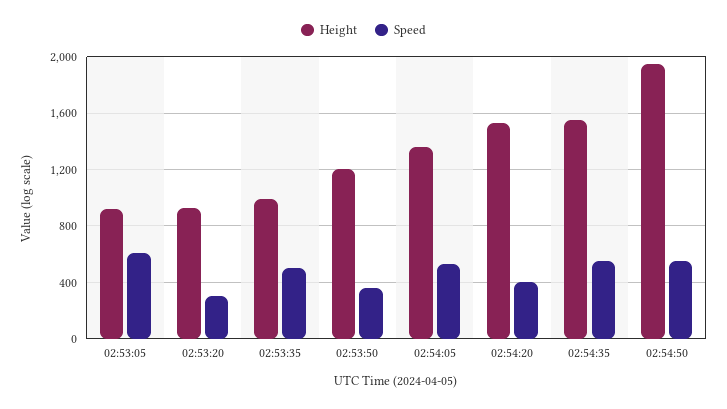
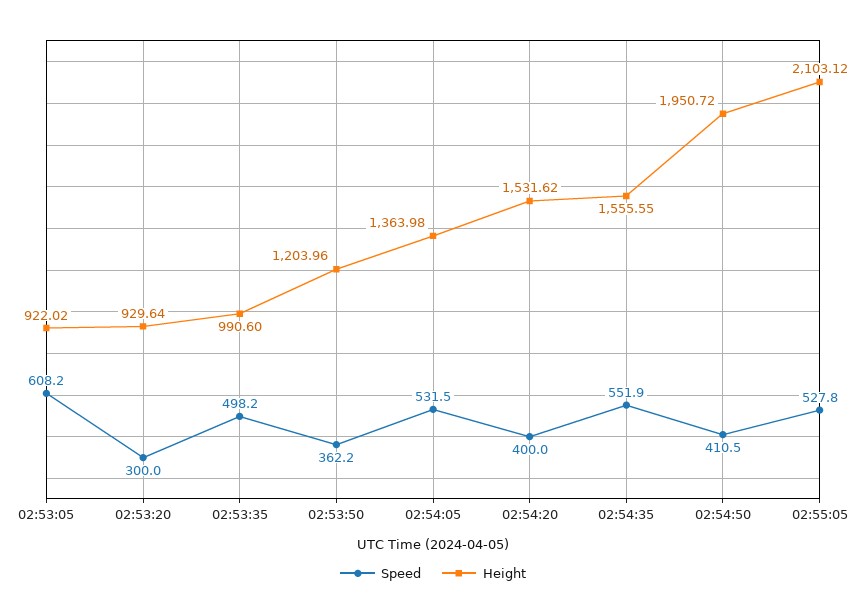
Speed, 02:54:50: 550 -> 410.5
Speed, 02:55:05: none -> 527.8
Height, 02:55:05: none -> 2103.12

